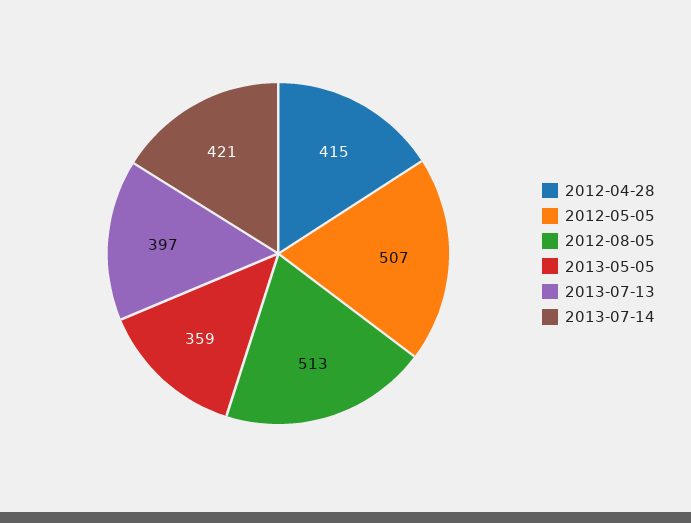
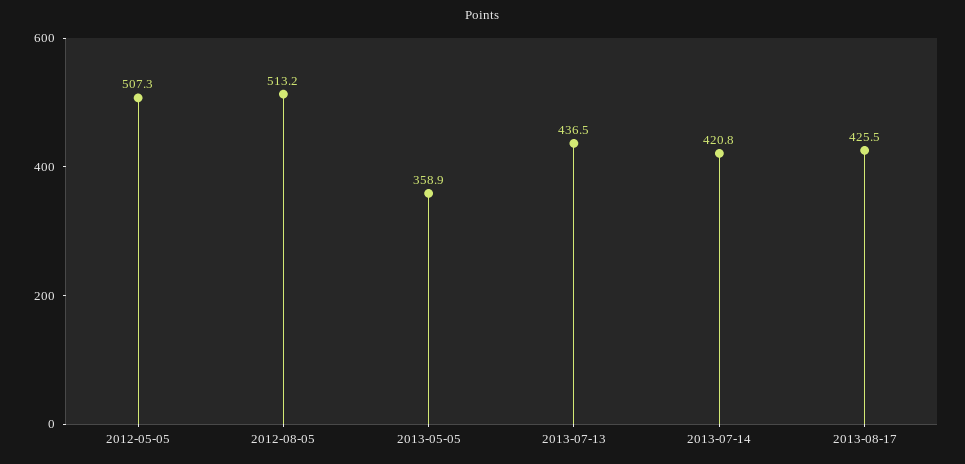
2012-04-28: 415 -> none
2013-07-13: 397 -> 436.5
2013-08-17: none -> 425.5

